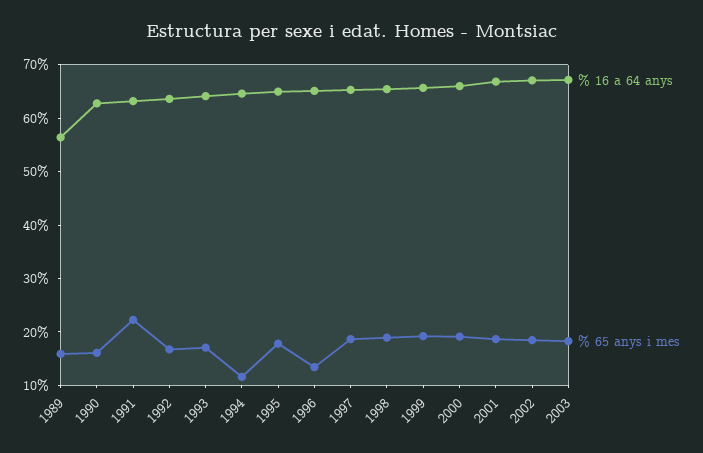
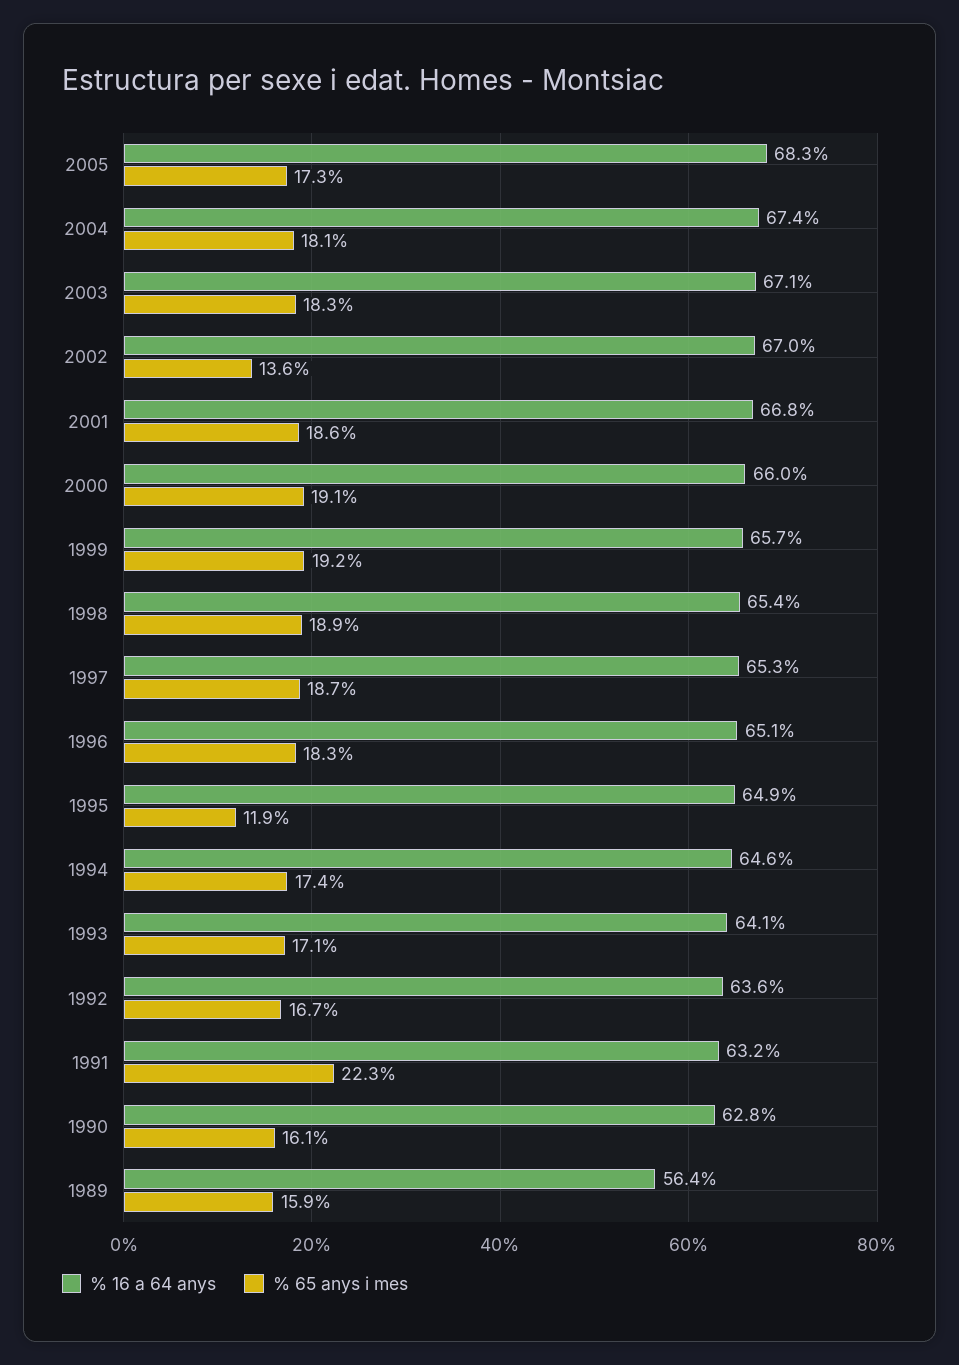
% 65 anys i mes, 1994: 12 -> 17.4
% 65 anys i mes, 1995: 18 -> 11.9
% 65 anys i mes, 1996: 14 -> 18.3
% 65 anys i mes, 2002: 18 -> 13.6
% 16 a 64 anys, 2005: none -> 68.3
% 65 anys i mes, 2005: none -> 17.3
% 16 a 64 anys, 2004: none -> 67.4
% 65 anys i mes, 2004: none -> 18.1

